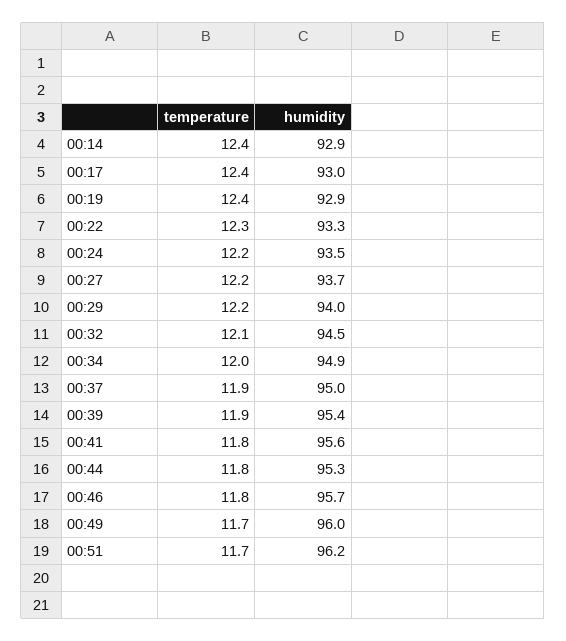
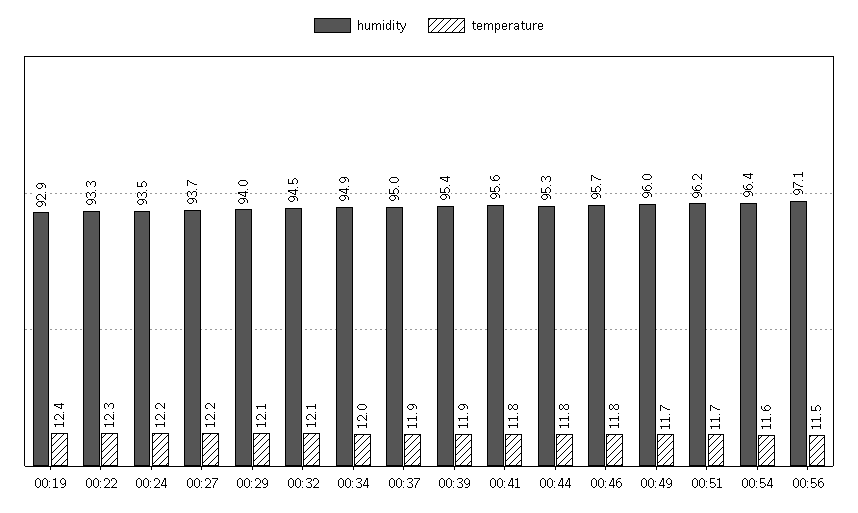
temperature, 00:14: 12.4 -> none
humidity, 00:14: 92.9 -> none
temperature, 00:17: 12.4 -> none
humidity, 00:17: 93 -> none
temperature, 00:29: 12.2 -> 12.1
humidity, 00:54: none -> 96.4
temperature, 00:54: none -> 11.6
humidity, 00:56: none -> 97.1
temperature, 00:56: none -> 11.5

